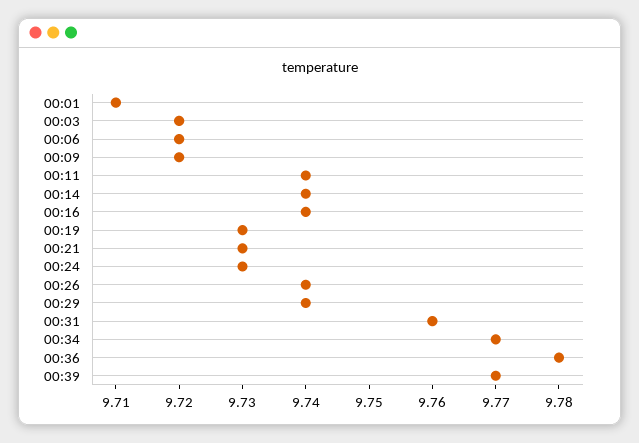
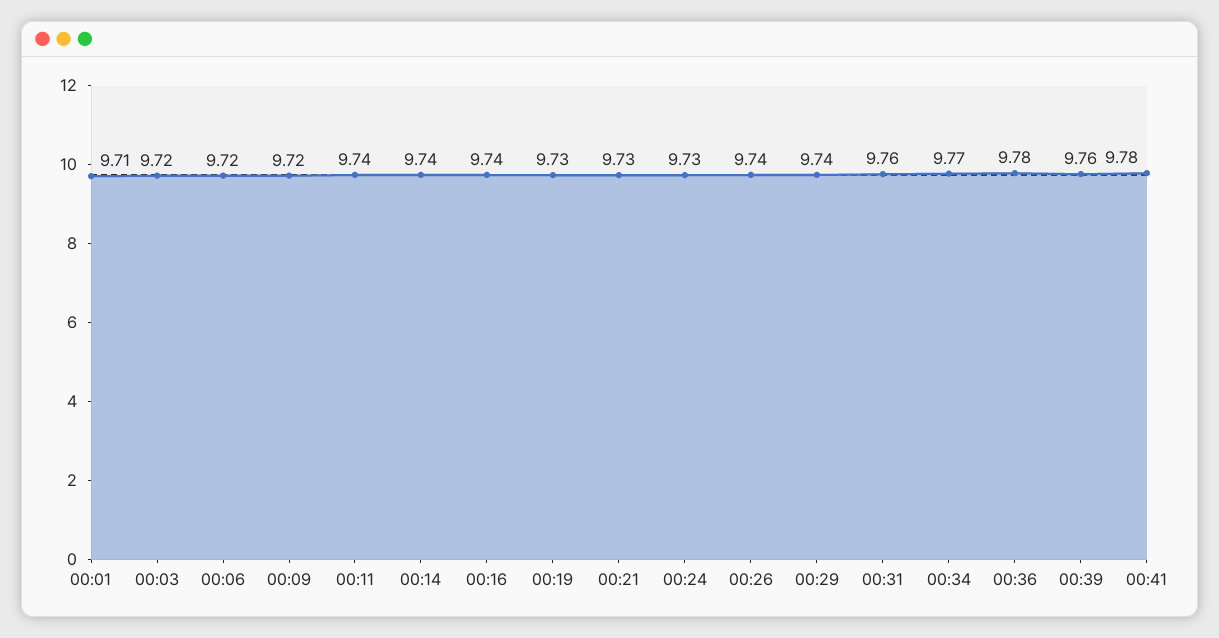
00:39: 9.77 -> 9.76
00:41: none -> 9.78

